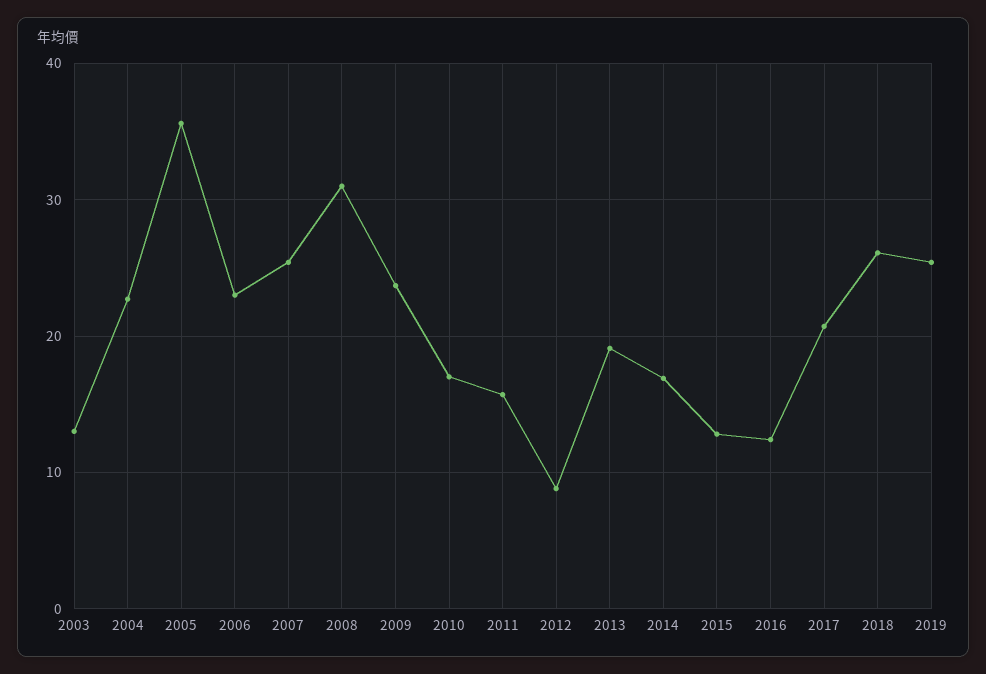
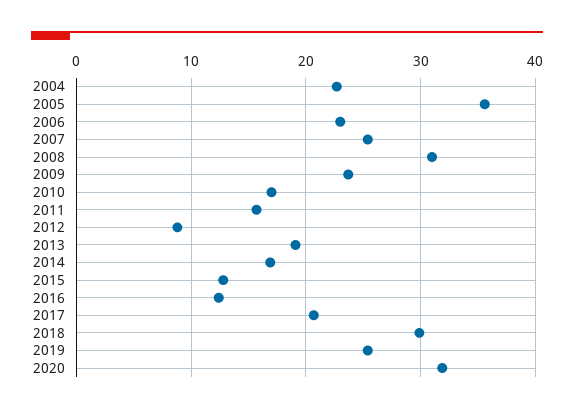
2003: 13 -> none
2018: 26 -> 30
2020: none -> 32

